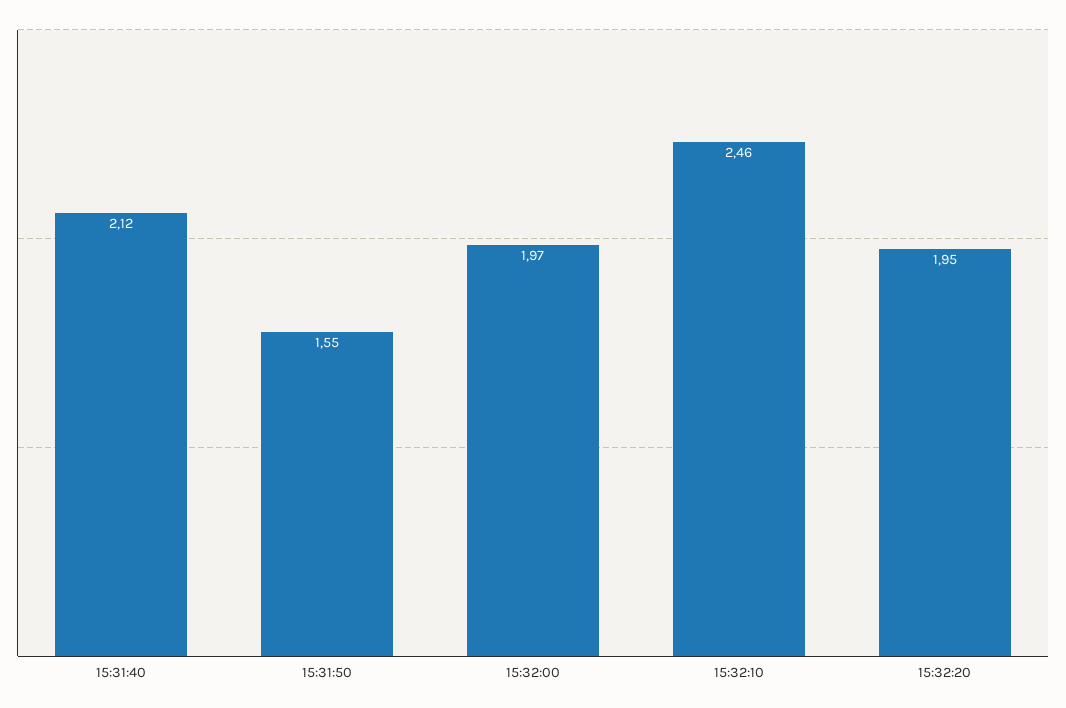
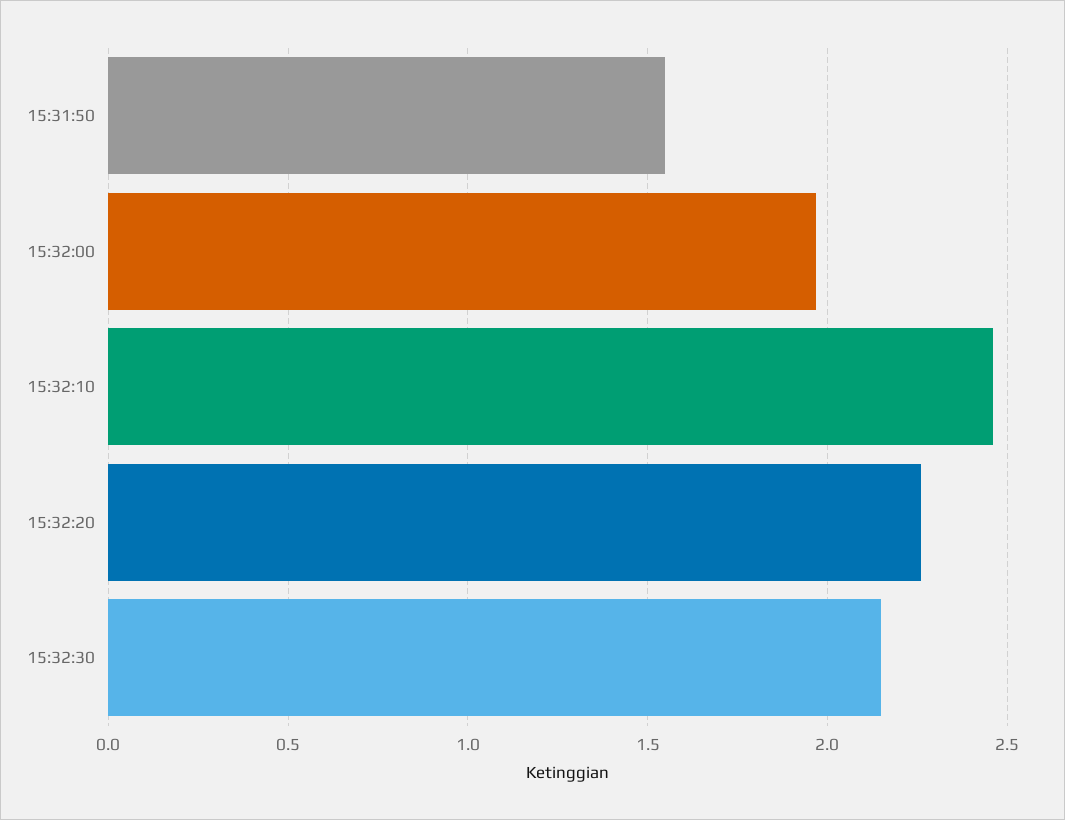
15:31:40: 2.12 -> none
15:32:20: 1.95 -> 2.25
15:32:30: none -> 2.15

